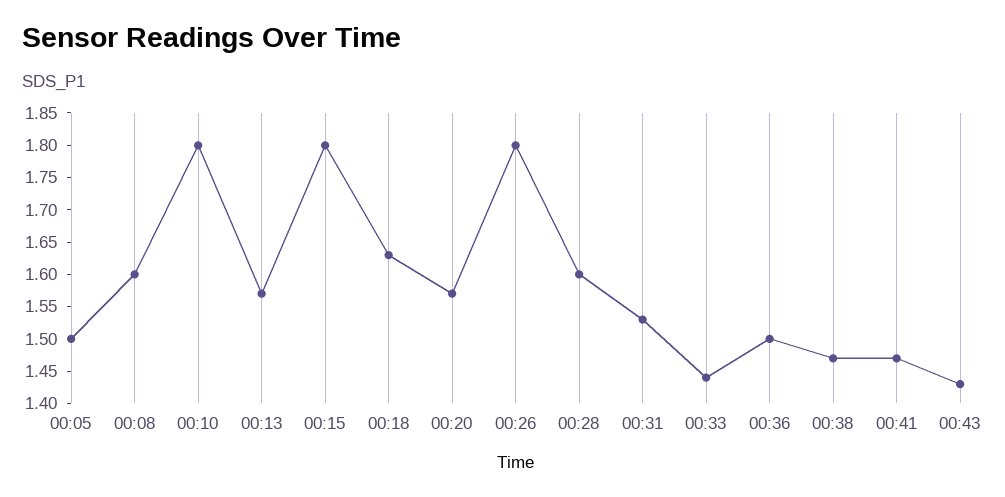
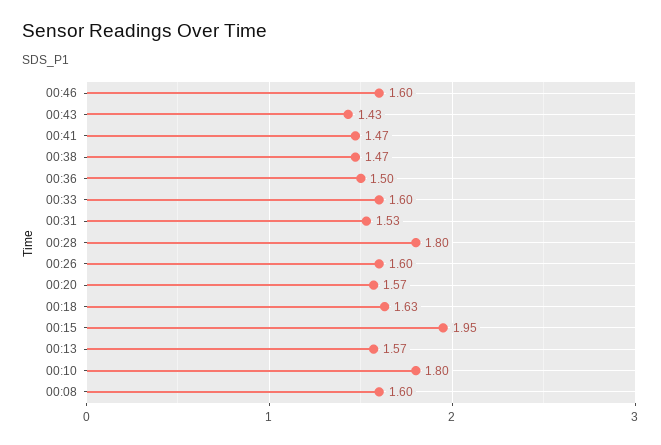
00:05: 1.5 -> none
00:15: 1.8 -> 1.95
00:26: 1.8 -> 1.6
00:28: 1.6 -> 1.8
00:33: 1.45 -> 1.6
00:46: none -> 1.6

